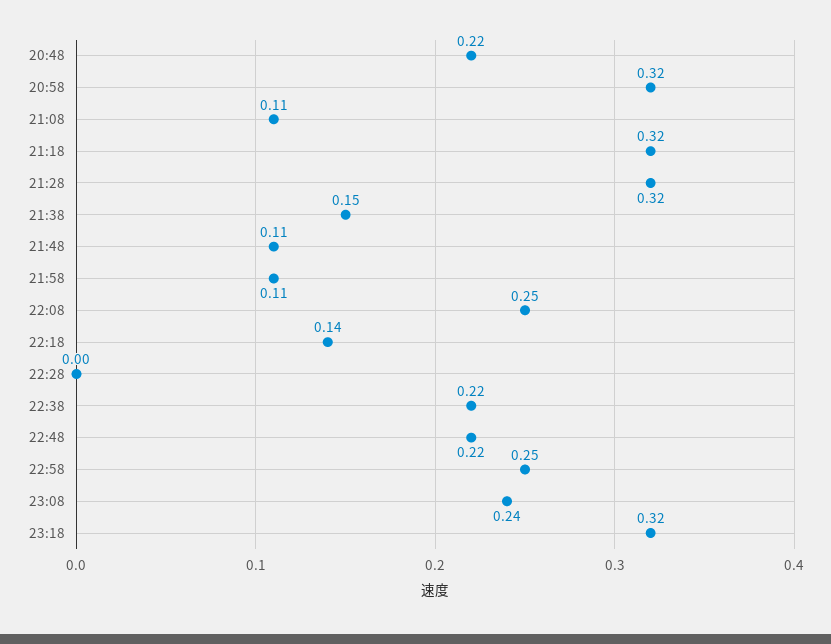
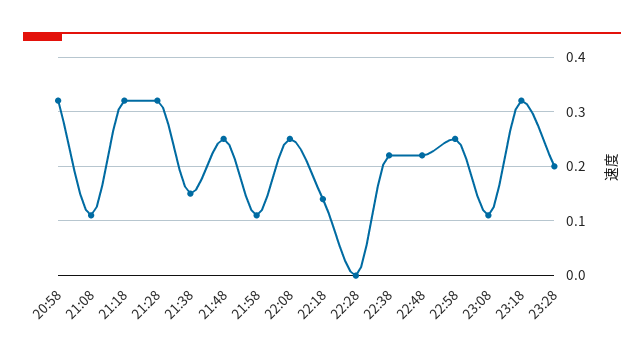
20:48: 0.22 -> none
21:48: 0.11 -> 0.25
23:08: 0.24 -> 0.1
23:28: none -> 0.2

